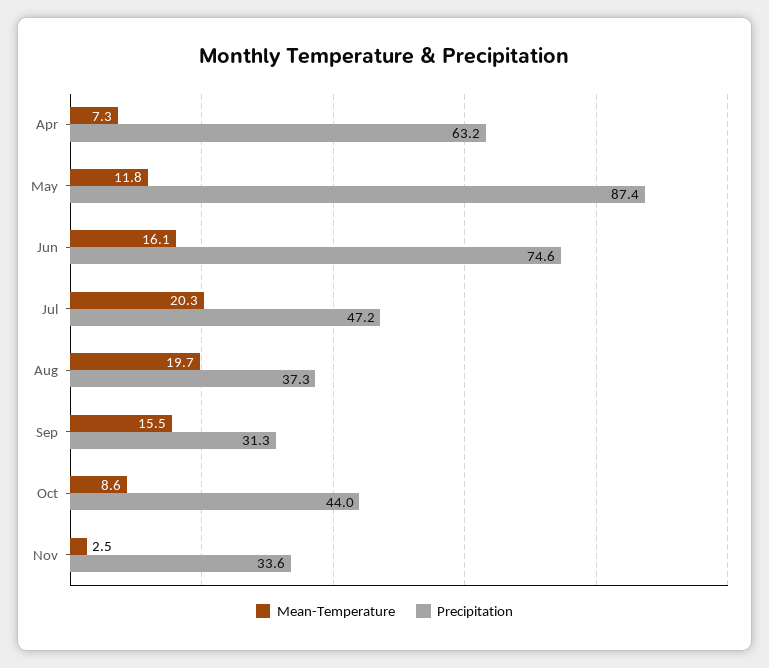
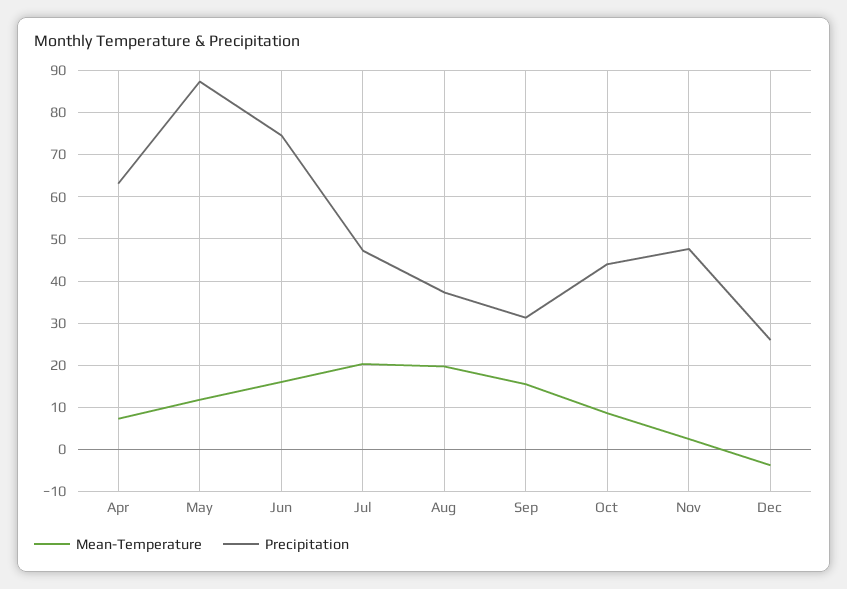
Precipitation, Nov: 33.6 -> 48
Mean-Temperature, Dec: none -> -4
Precipitation, Dec: none -> 26

